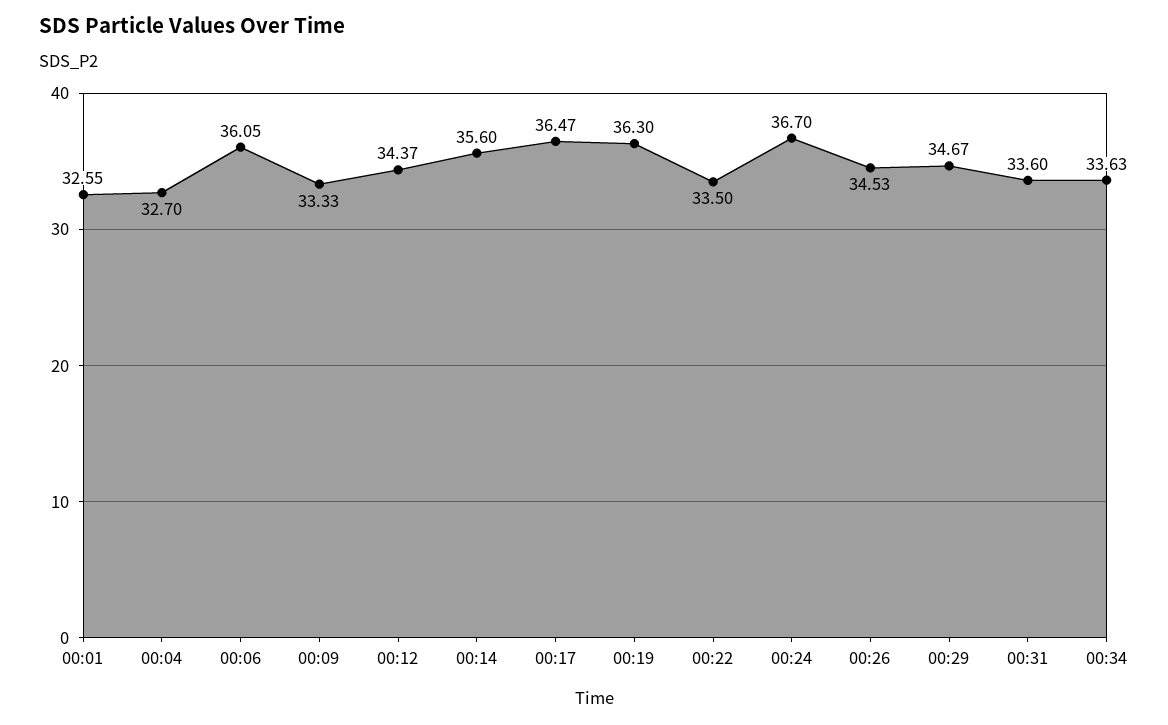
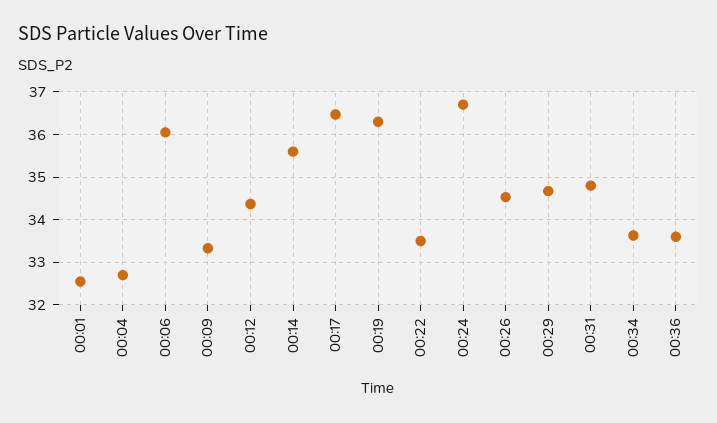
00:31: 33.6 -> 34.8
00:36: none -> 33.6

